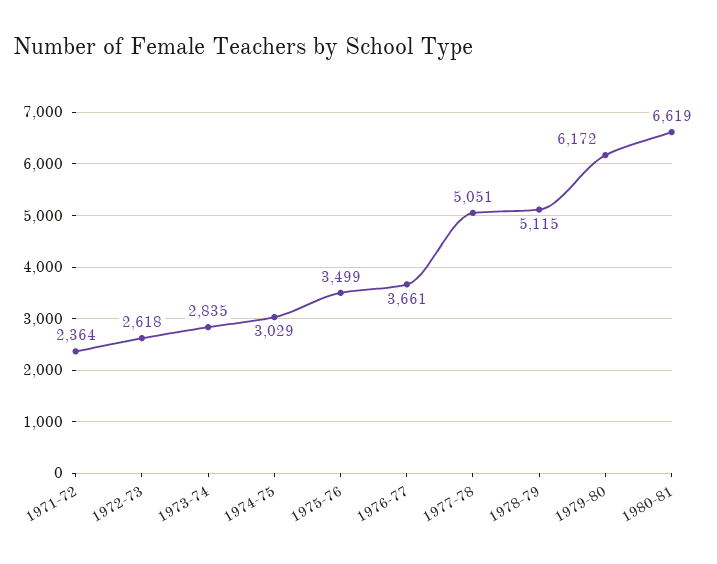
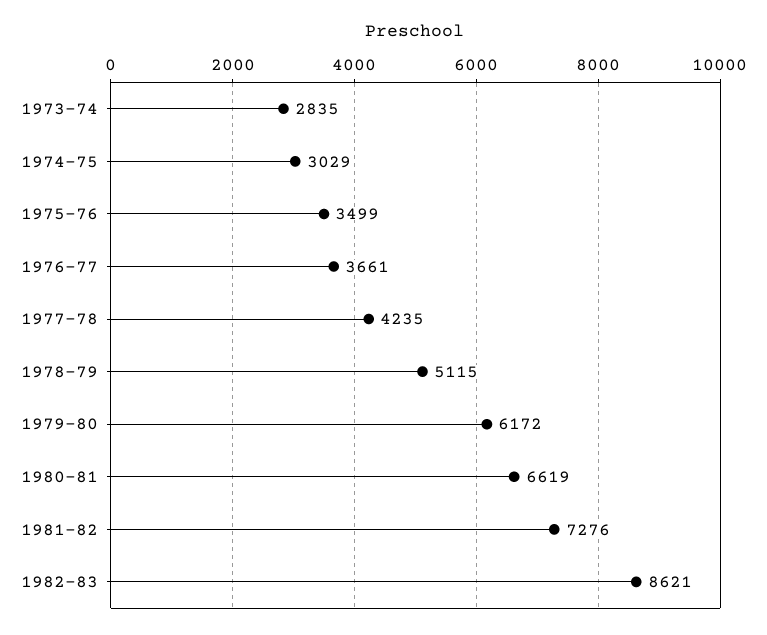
1971-72: 2364 -> none
1972-73: 2618 -> none
1977-78: 5051 -> 4235
1981-82: none -> 7276
1982-83: none -> 8621

